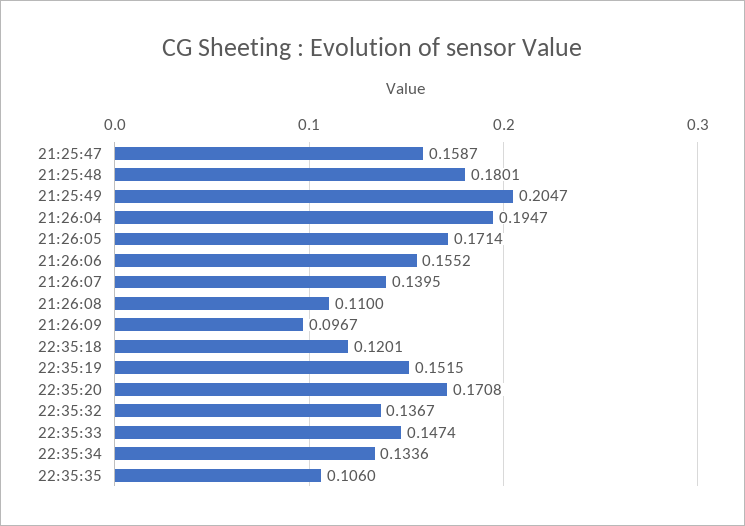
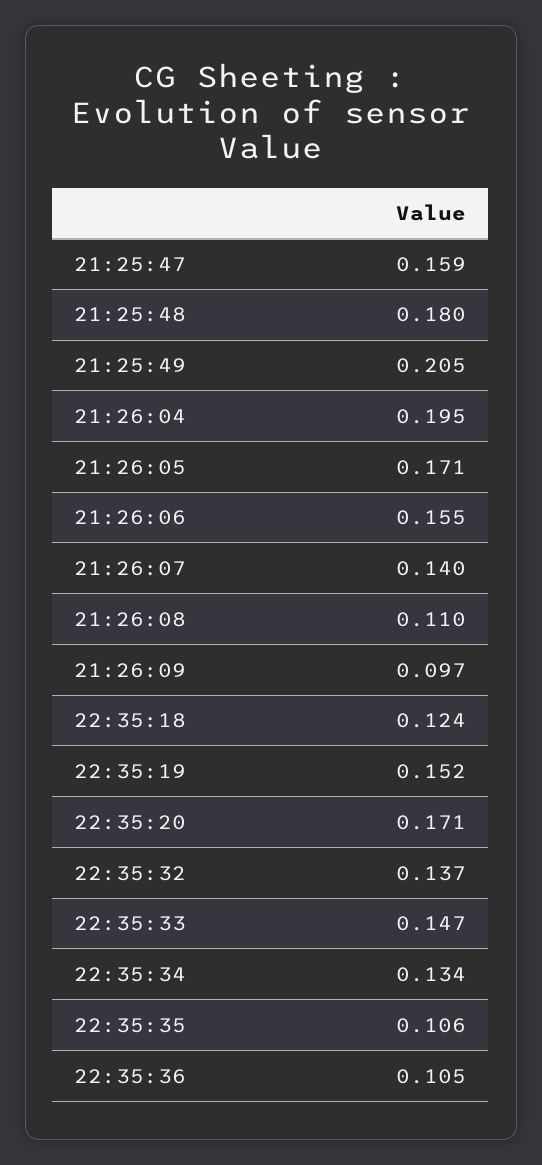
22:35:18: 0.1201 -> 0.124
22:35:36: none -> 0.105

